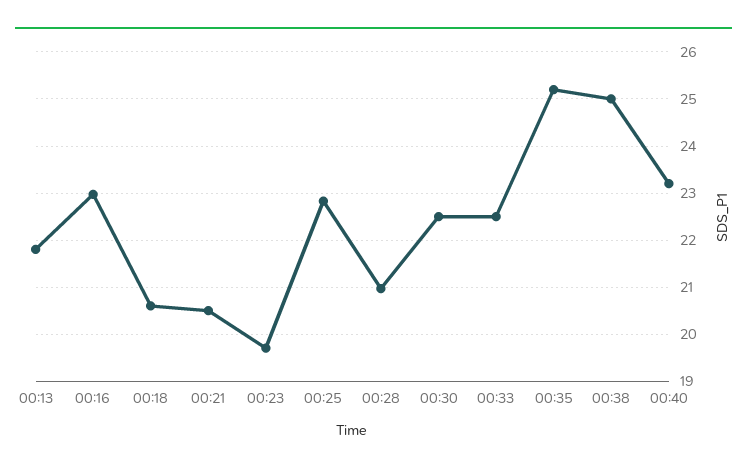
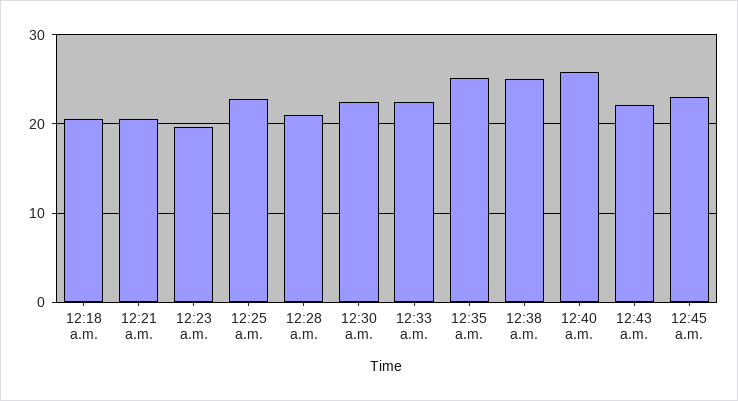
00:13: 21.8 -> none
00:16: 23 -> none
00:40: 23.2 -> 26
12:43 a.m.: none -> 22
12:45 a.m.: none -> 23

